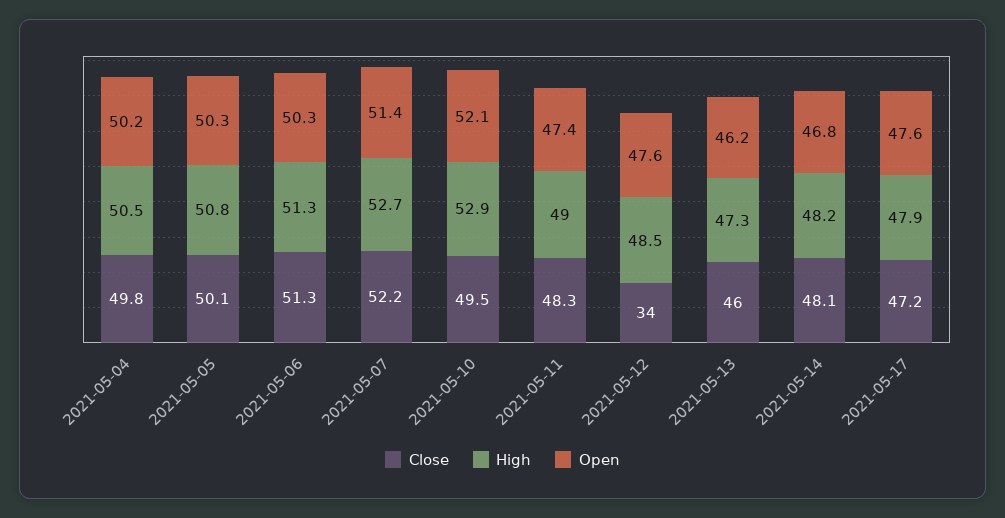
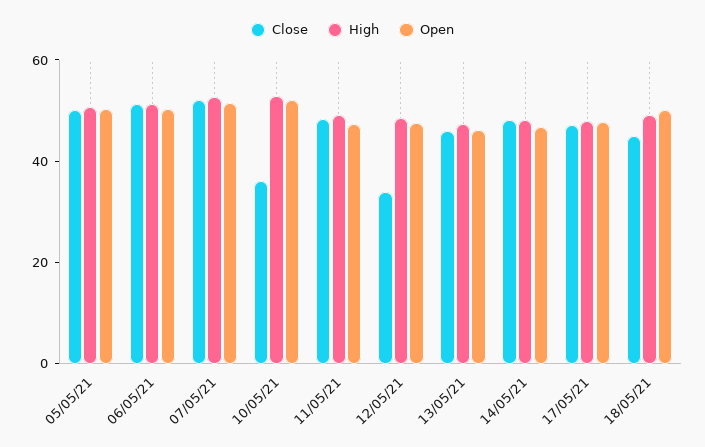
Close, 2021-05-04: 49.8 -> none
High, 2021-05-04: 50.5 -> none
Open, 2021-05-04: 50.2 -> none
Close, 2021-05-10: 49.5 -> 35
Close, 18/05/21: none -> 45
High, 18/05/21: none -> 50
Open, 18/05/21: none -> 50

